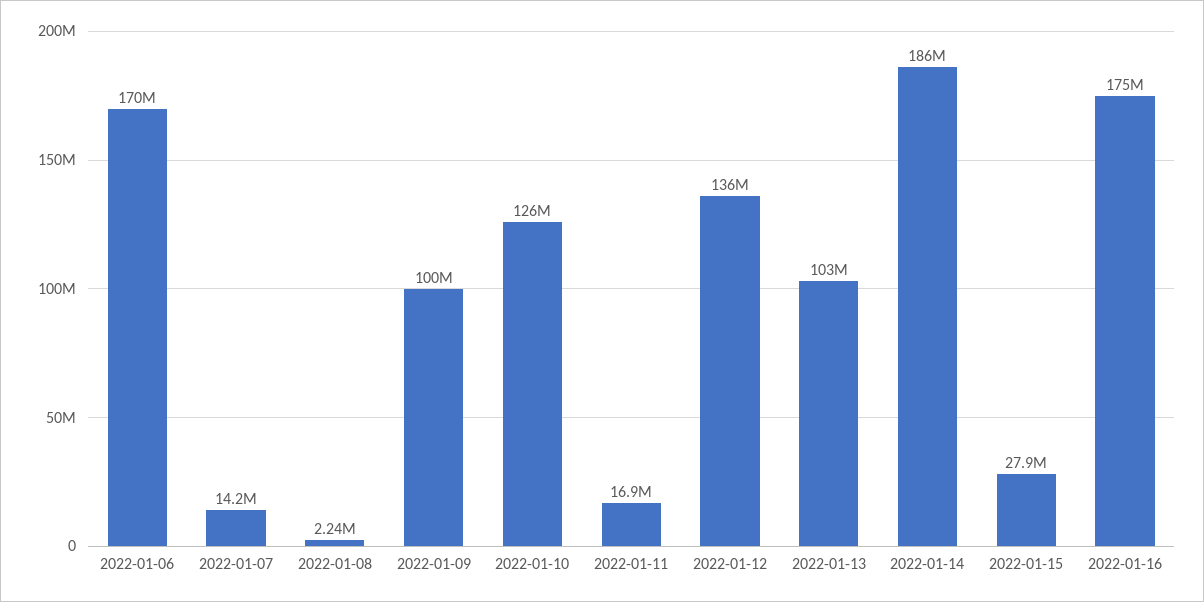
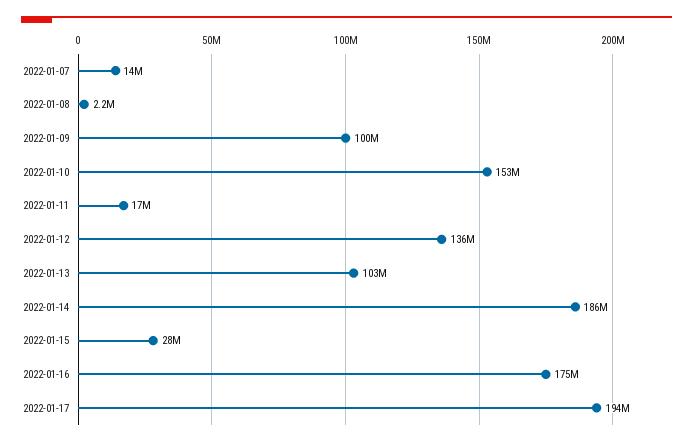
2022-01-06: 170000000 -> none
2022-01-10: 126000000 -> 153000000
2022-01-17: none -> 194000000

